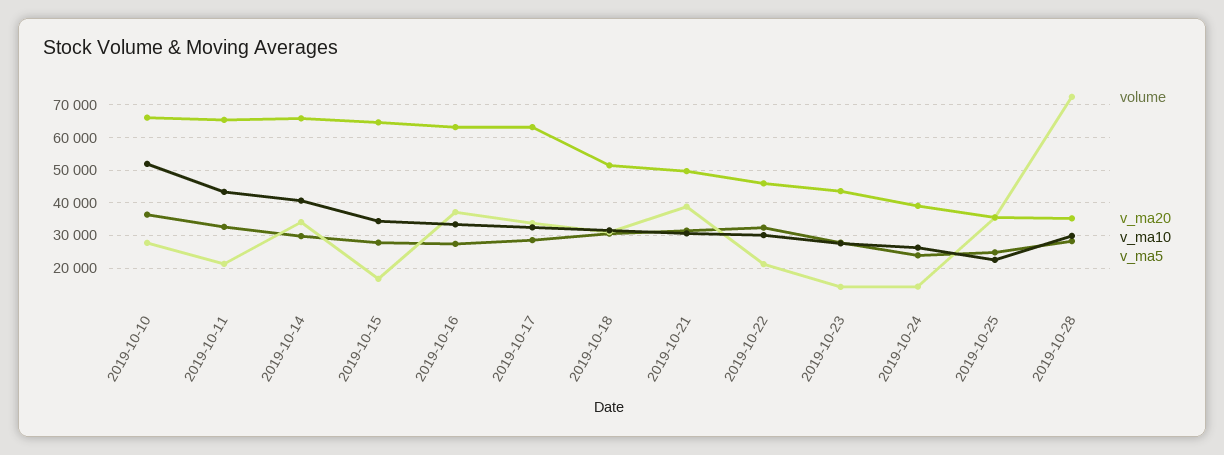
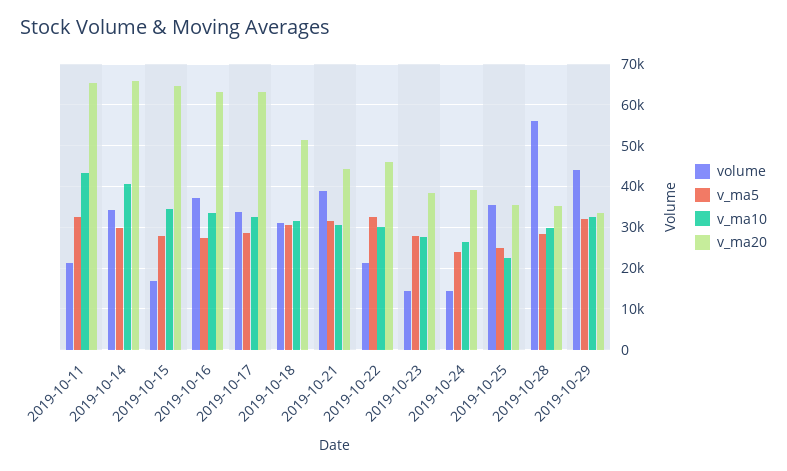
volume, 2019-10-10: 28000 -> none
v_ma20, 2019-10-10: 66000 -> none
v_ma10, 2019-10-10: 52000 -> none
v_ma5, 2019-10-10: 36000 -> none
v_ma20, 2019-10-21: 50000 -> 44000
v_ma20, 2019-10-23: 44000 -> 38000
volume, 2019-10-28: 72000 -> 56000
volume, 2019-10-29: none -> 44000
v_ma5, 2019-10-29: none -> 32000
v_ma10, 2019-10-29: none -> 32000
v_ma20, 2019-10-29: none -> 34000

